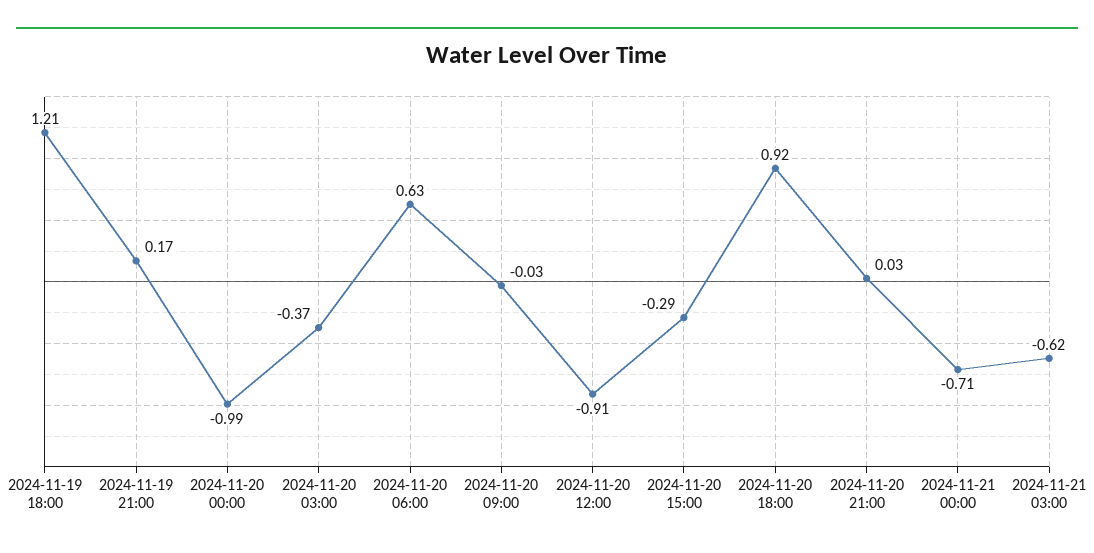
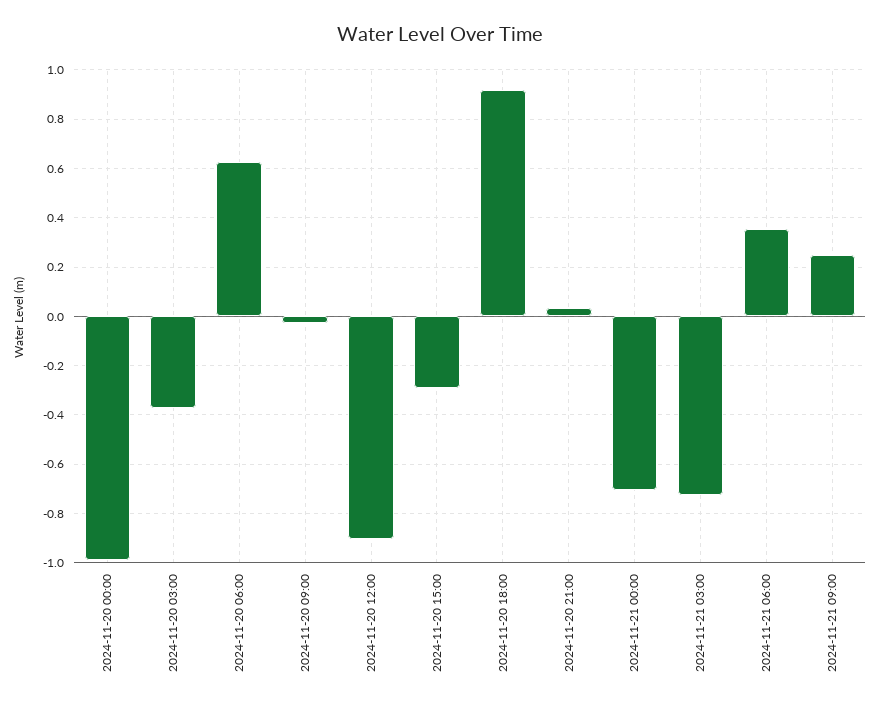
2024-11-19 18:00: 1.21 -> none
2024-11-19 21:00: 0.17 -> none
2024-11-21 03:00: -0.62 -> -0.725
2024-11-21 06:00: none -> 0.35
2024-11-21 09:00: none -> 0.25

